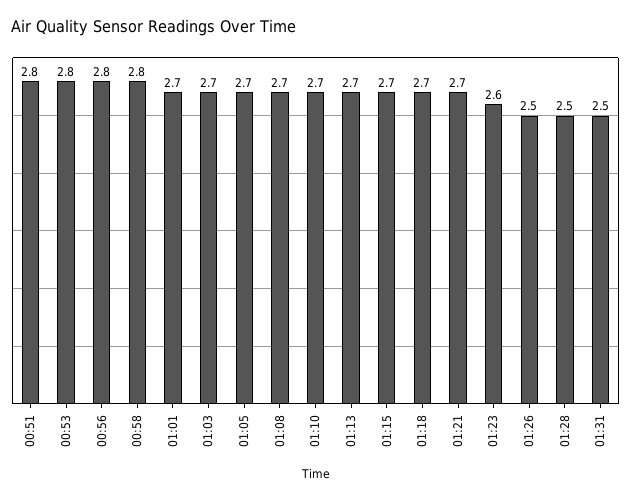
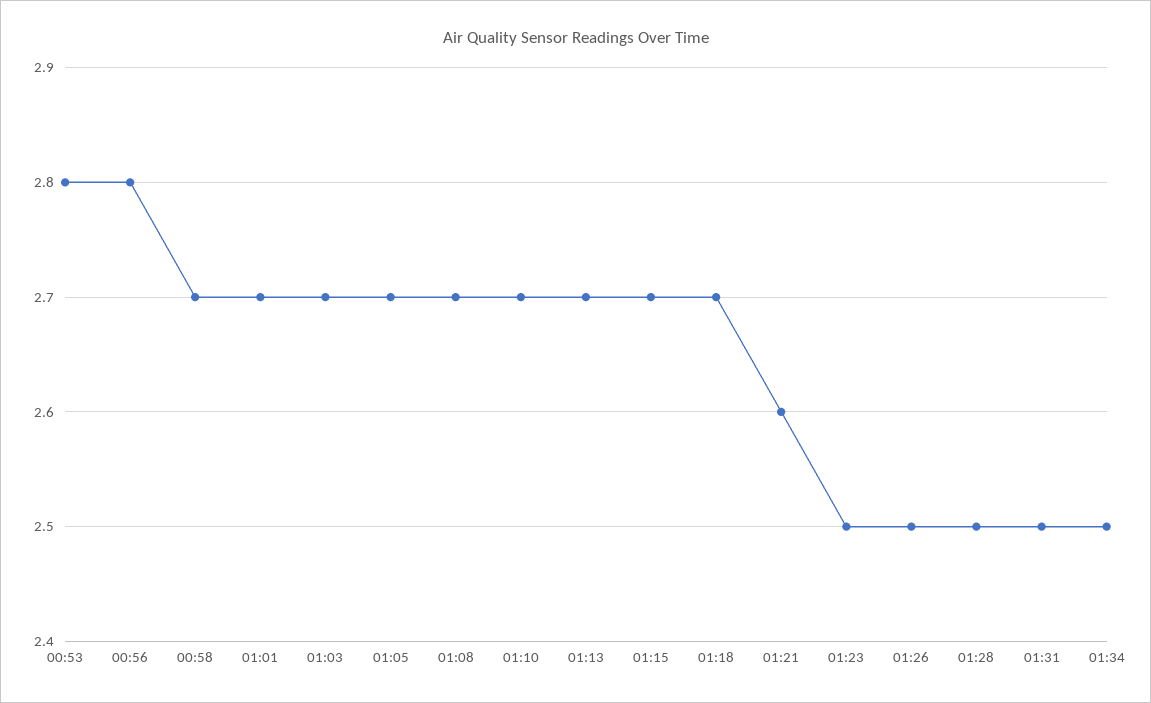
00:51: 2.8 -> none
00:58: 2.8 -> 2.7
01:21: 2.7 -> 2.6
01:23: 2.6 -> 2.5
01:34: none -> 2.5

